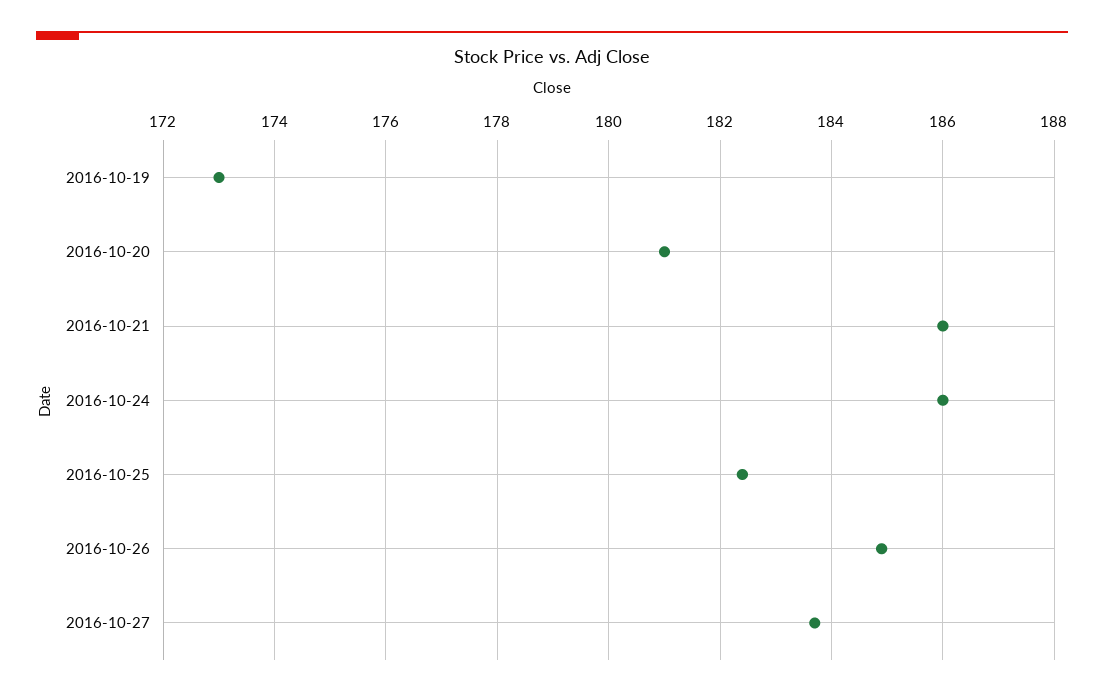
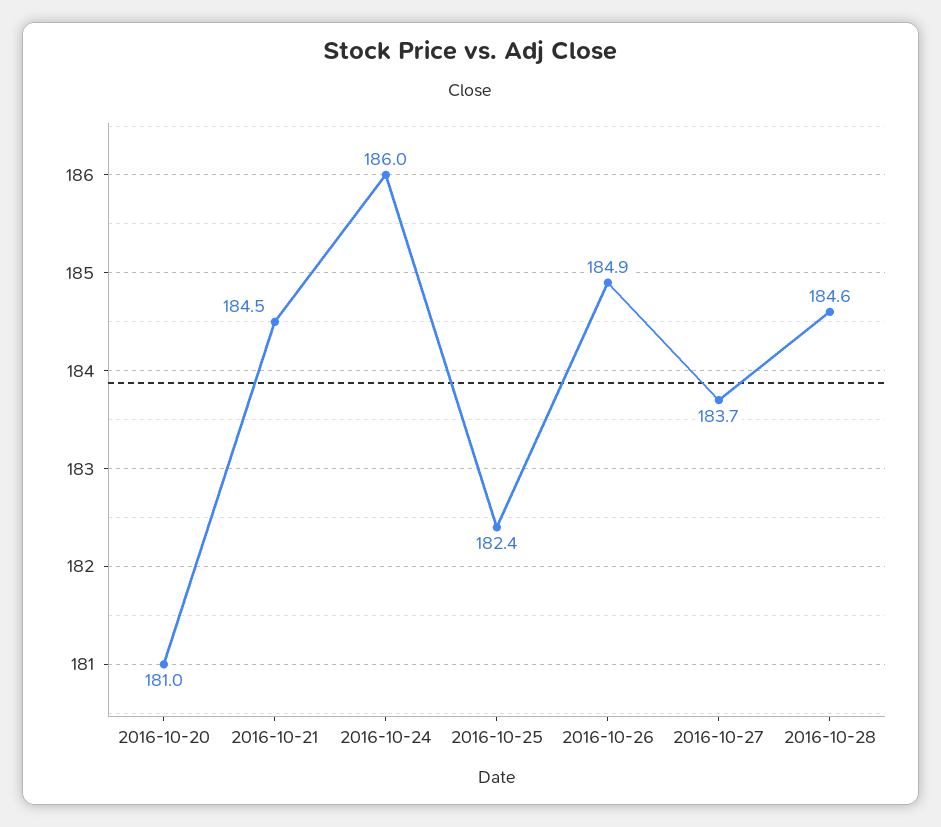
2016-10-19: 173 -> none
2016-10-21: 186 -> 184.5
2016-10-28: none -> 184.6

